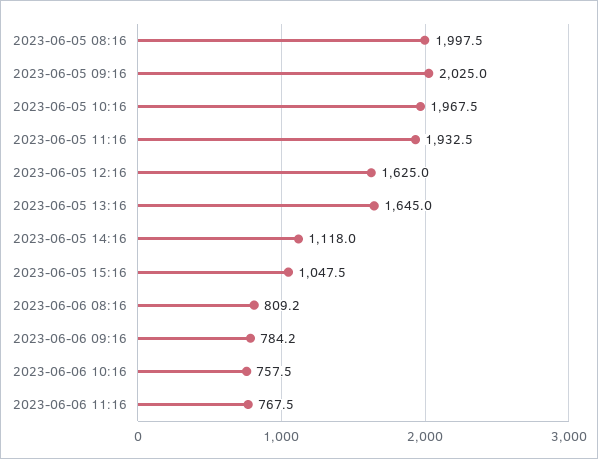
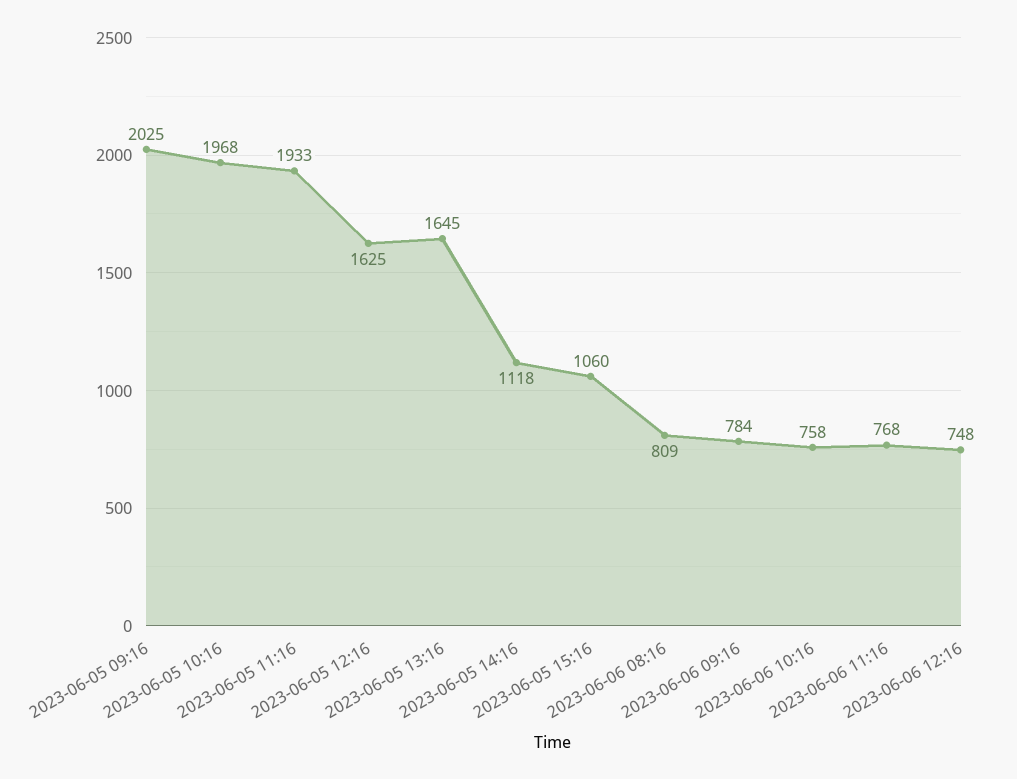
2023-06-05 08:16: 1997.5 -> none
2023-06-05 15:16: 1047.5 -> 1060
2023-06-06 12:16: none -> 748

